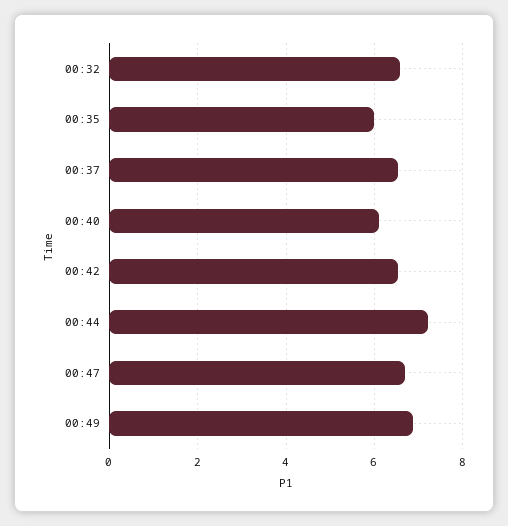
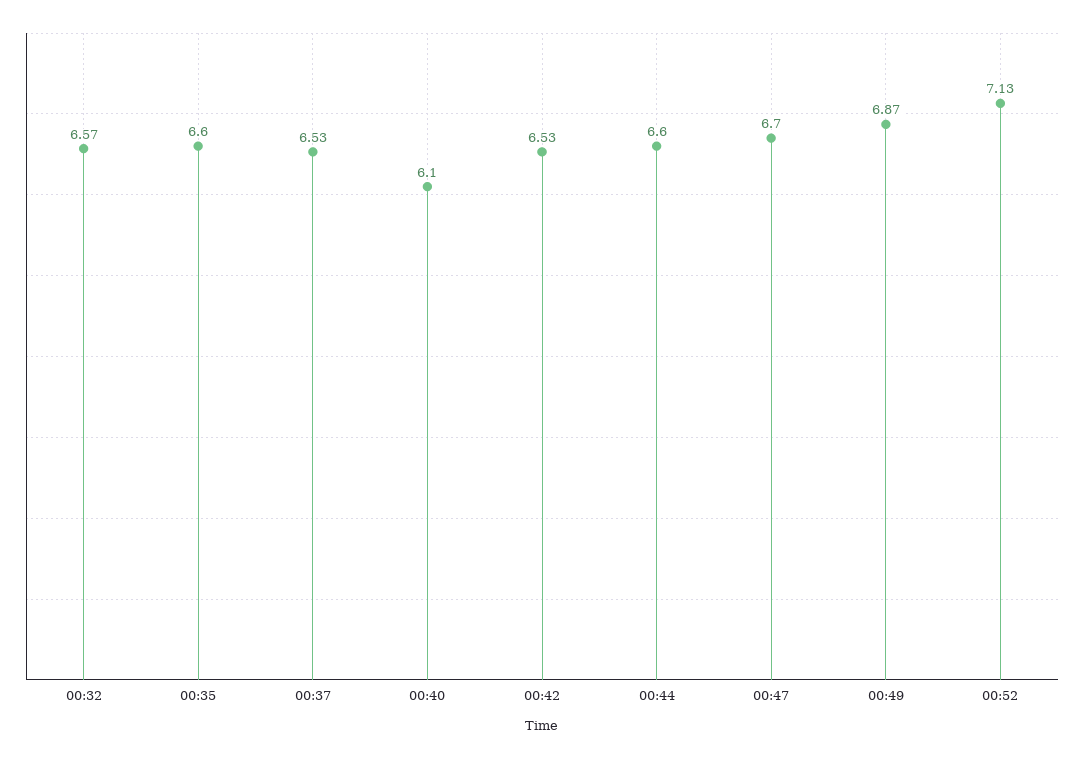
00:35: 6 -> 6.6
00:44: 7.2 -> 6.6
00:52: none -> 7.13

